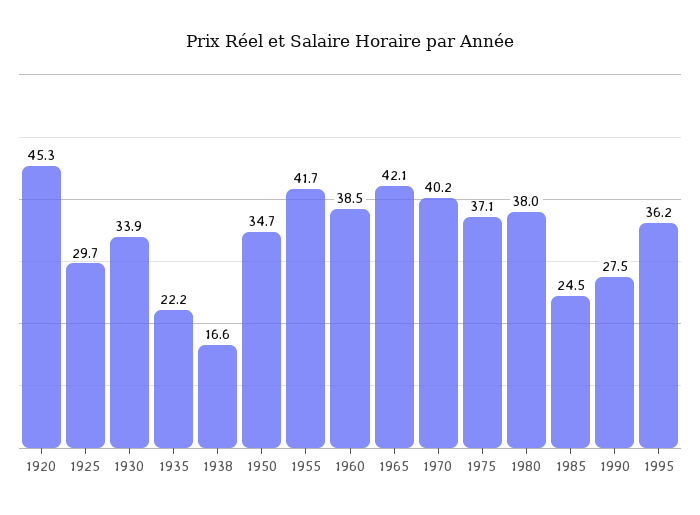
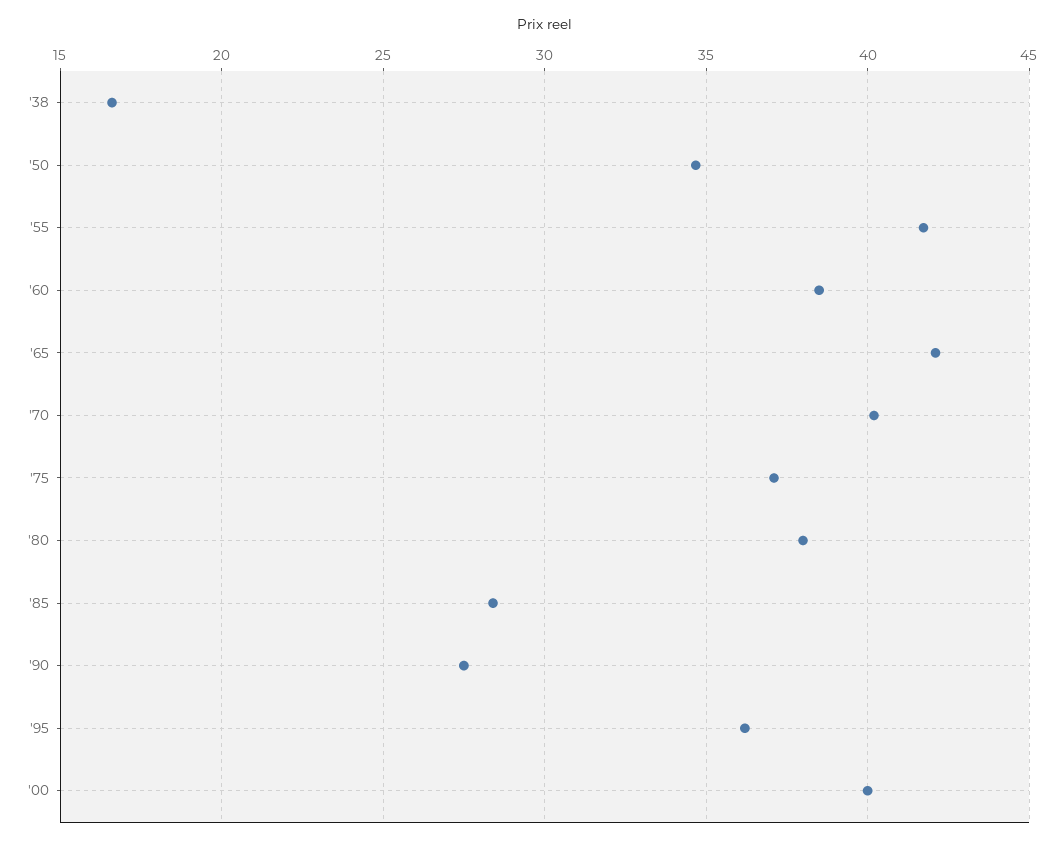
1920: 45.3 -> none
1925: 29.7 -> none
1930: 33.9 -> none
1935: 22.2 -> none
1985: 24.5 -> 28.5
'00: none -> 40

